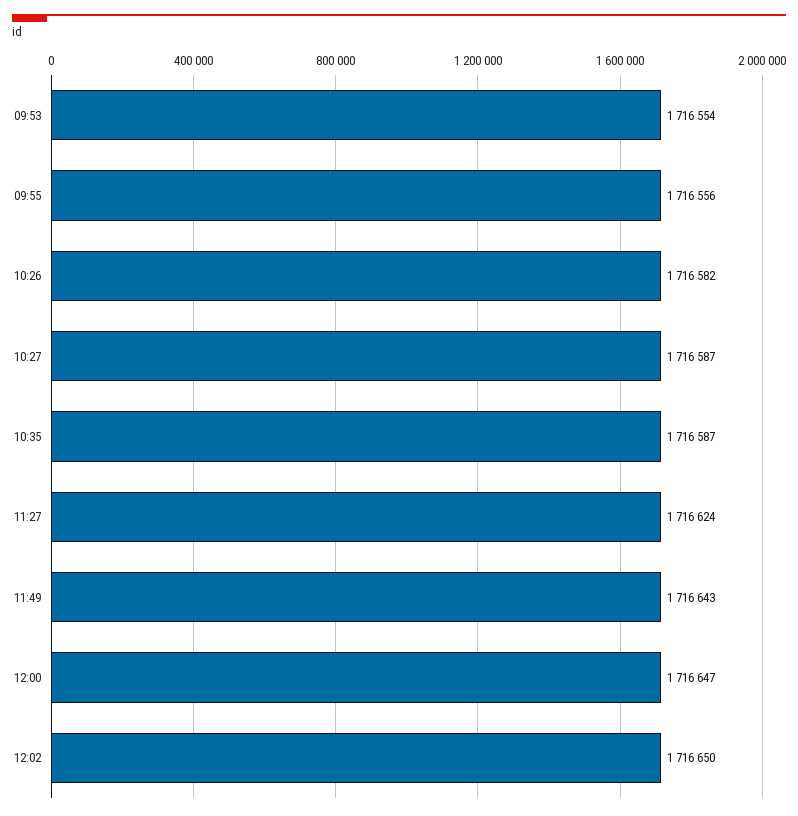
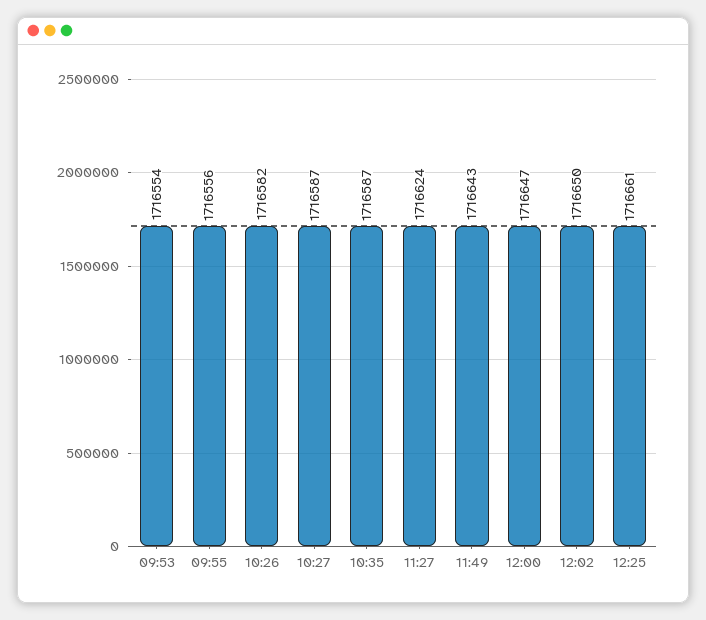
12:25: none -> 1716661

